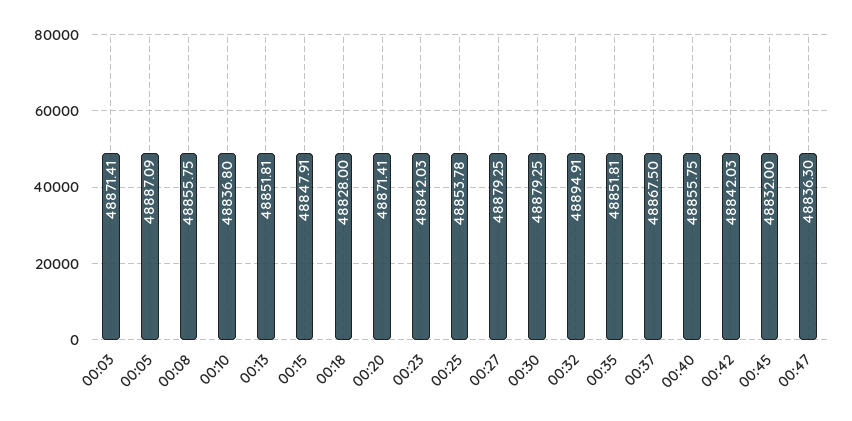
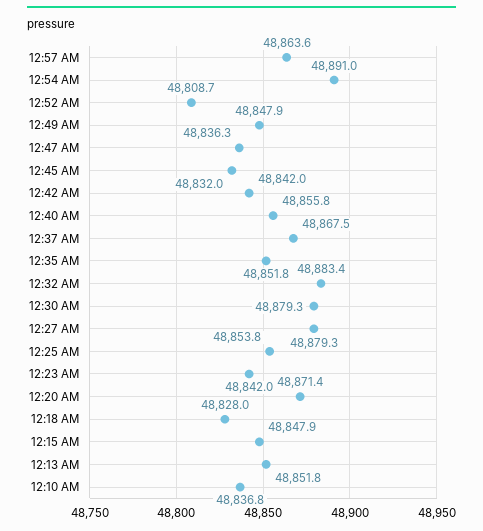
00:03: 48871.41 -> none
00:05: 48887.09 -> none
00:08: 48855.75 -> none
00:32: 48894.91 -> 48883.4
12:57 AM: none -> 48863.6
12:54 AM: none -> 48891
12:52 AM: none -> 48808.7
12:49 AM: none -> 48847.9

